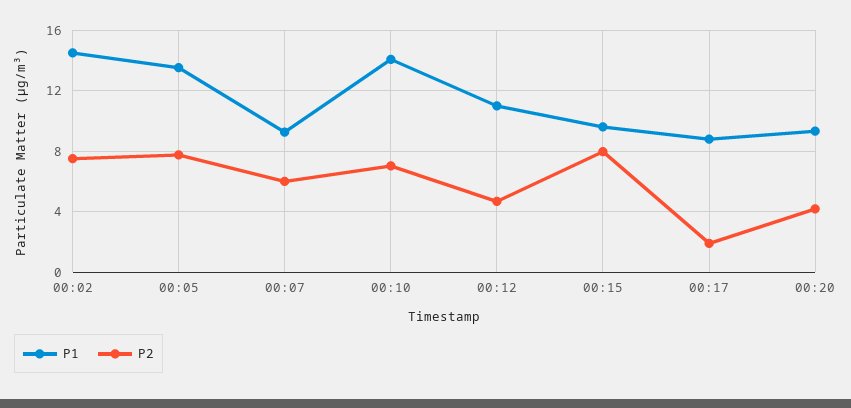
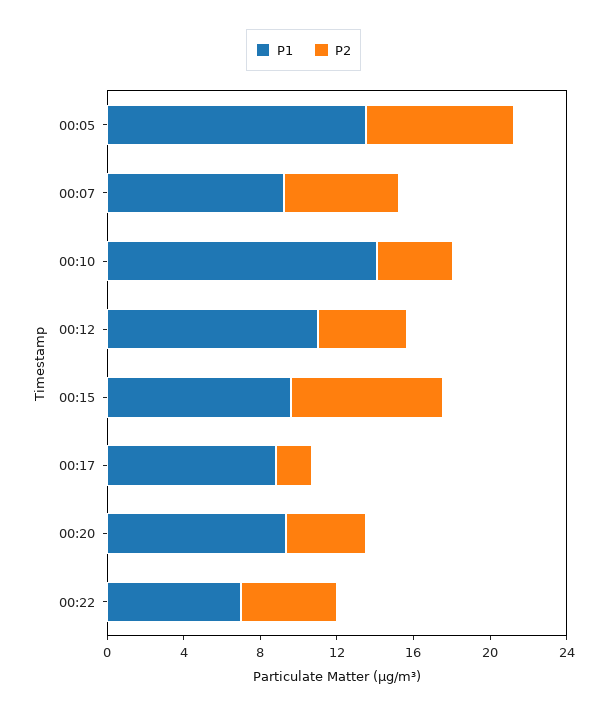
P1, 00:02: 14.5 -> none
P2, 00:02: 7.5 -> none
P2, 00:10: 7 -> 4
P1, 00:22: none -> 7
P2, 00:22: none -> 5

